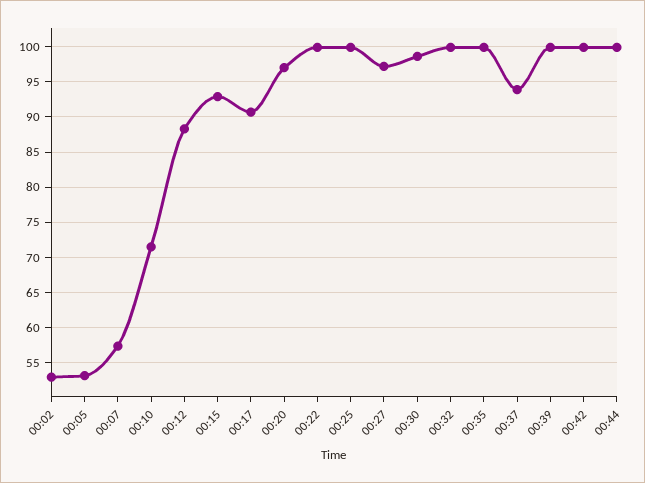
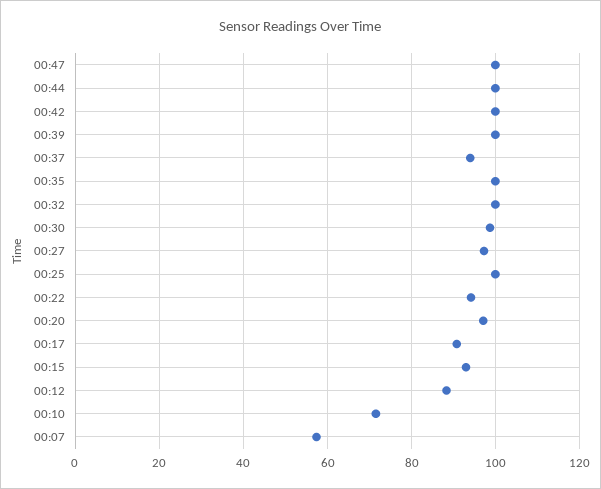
00:02: 53 -> none
00:05: 53 -> none
00:22: 100 -> 94
00:47: none -> 100

